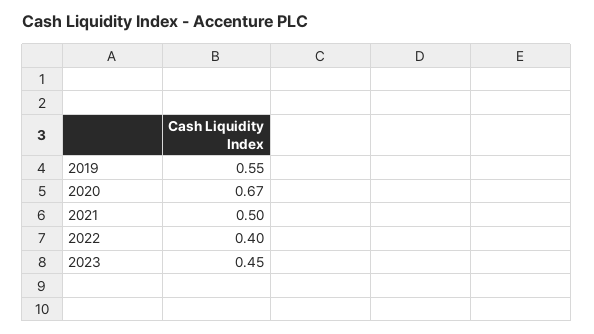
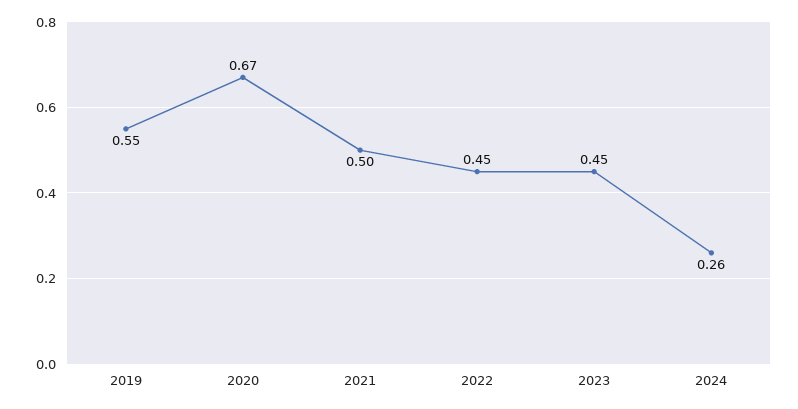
2022: 0.4 -> 0.45
2024: none -> 0.26

